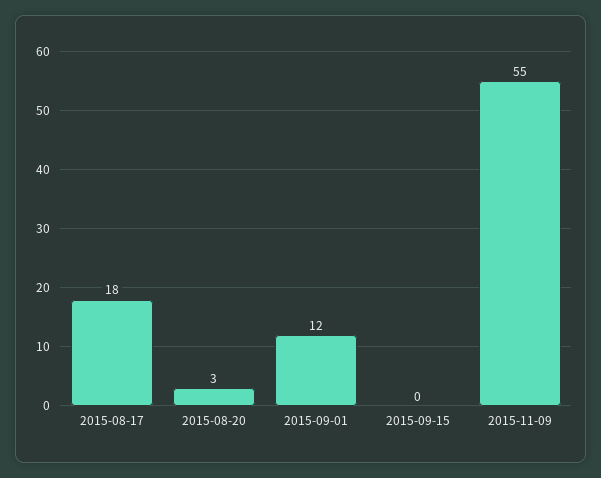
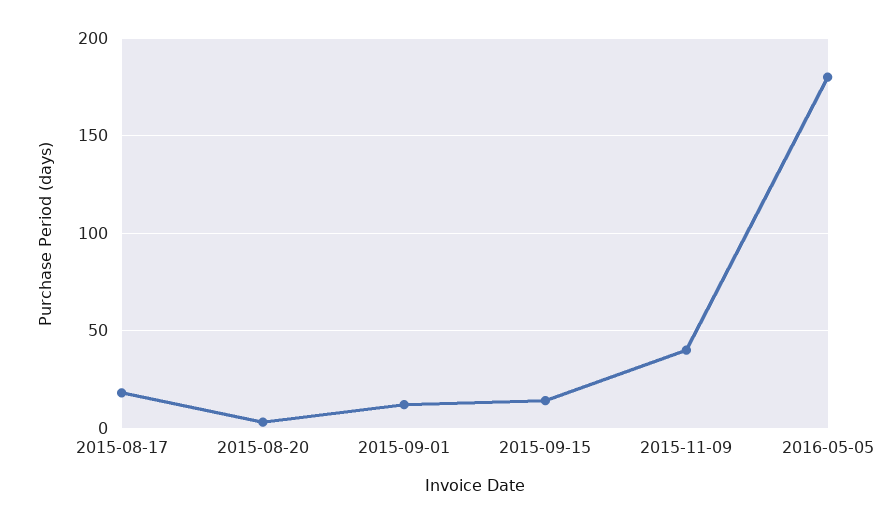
2015-09-15: 0 -> 15
2015-11-09: 55 -> 40
2016-05-05: none -> 180

